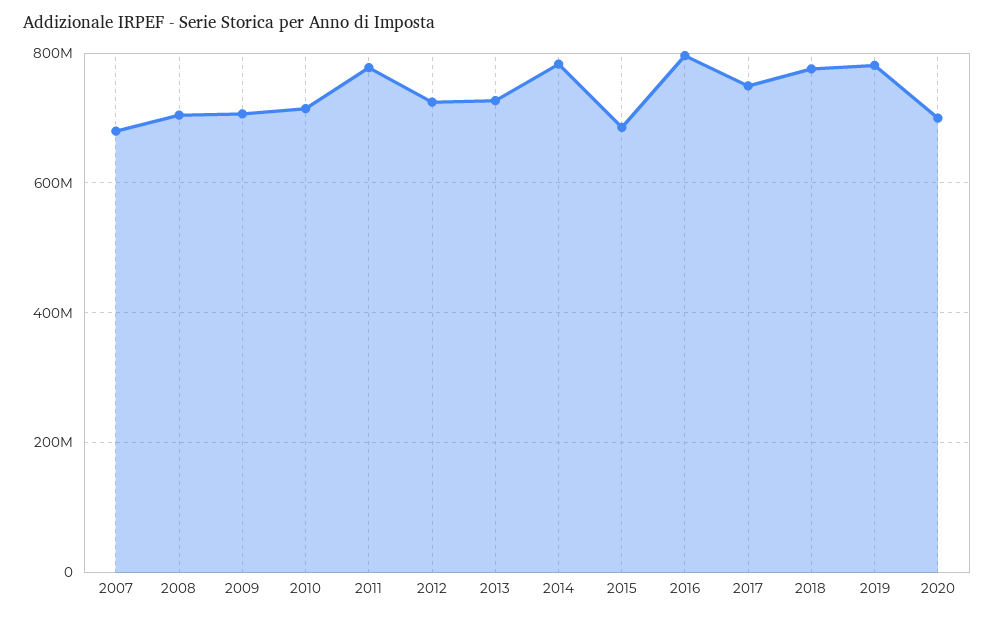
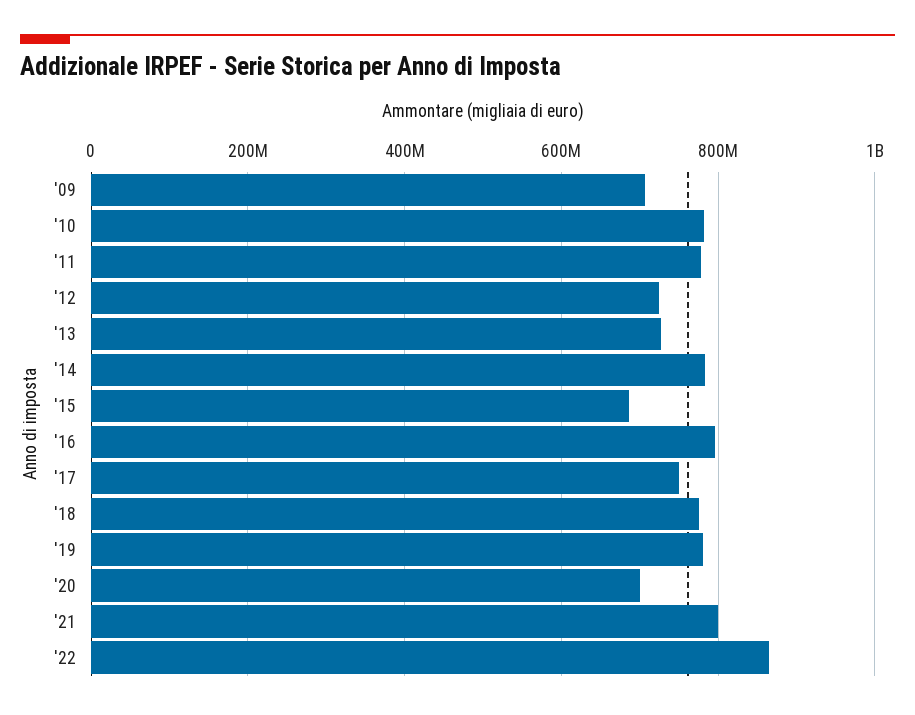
2007: 680000000 -> none
2008: 700000000 -> none
2010: 720000000 -> 780000000
'21: none -> 800000000
'22: none -> 860000000

